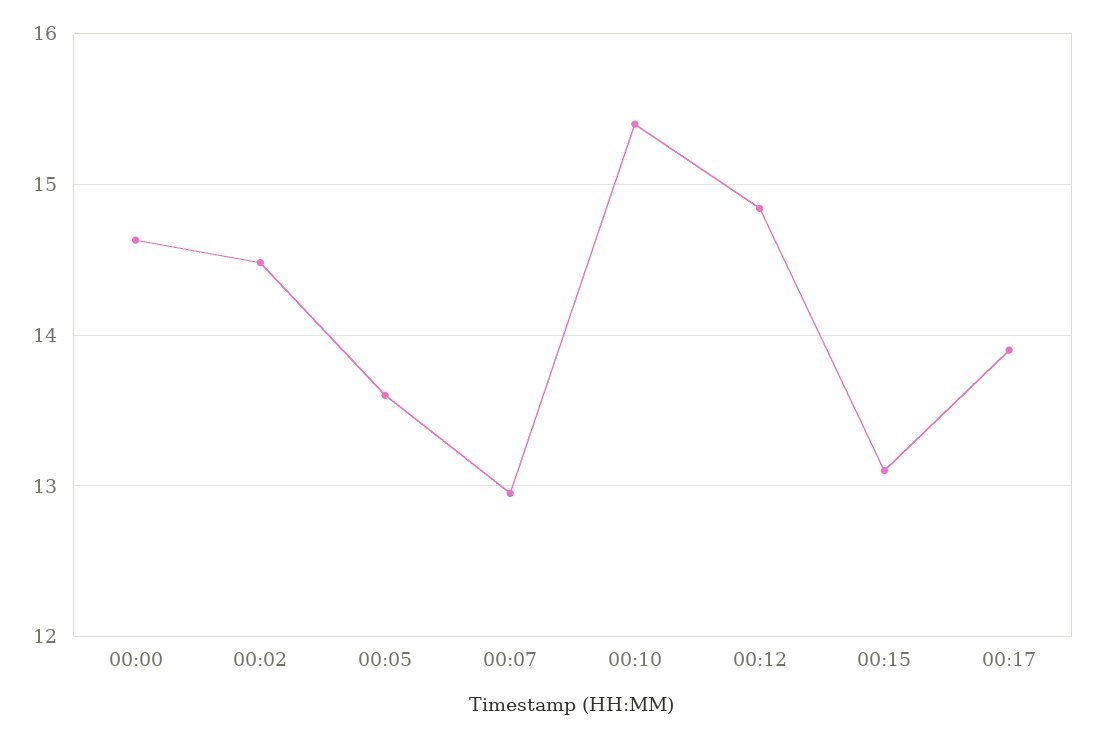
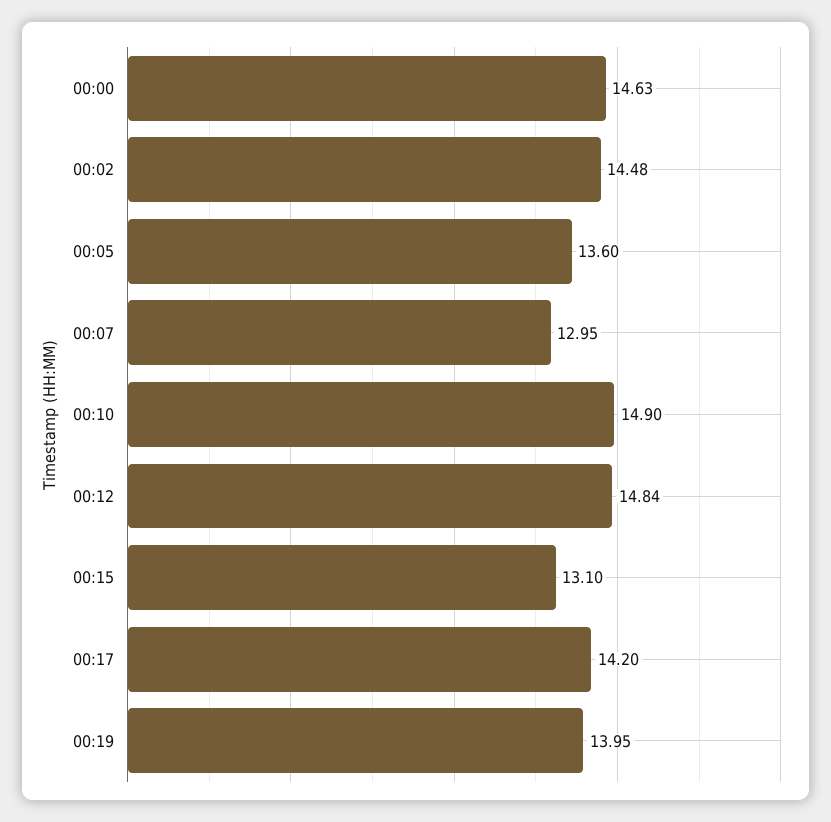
00:10: 15.4 -> 14.9
00:17: 13.9 -> 14.2
00:19: none -> 13.95

